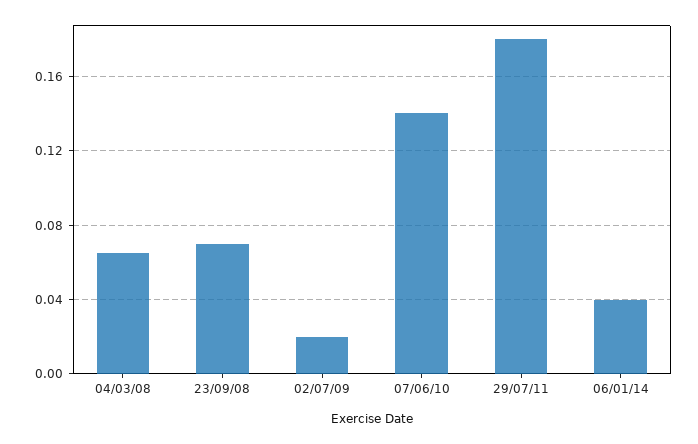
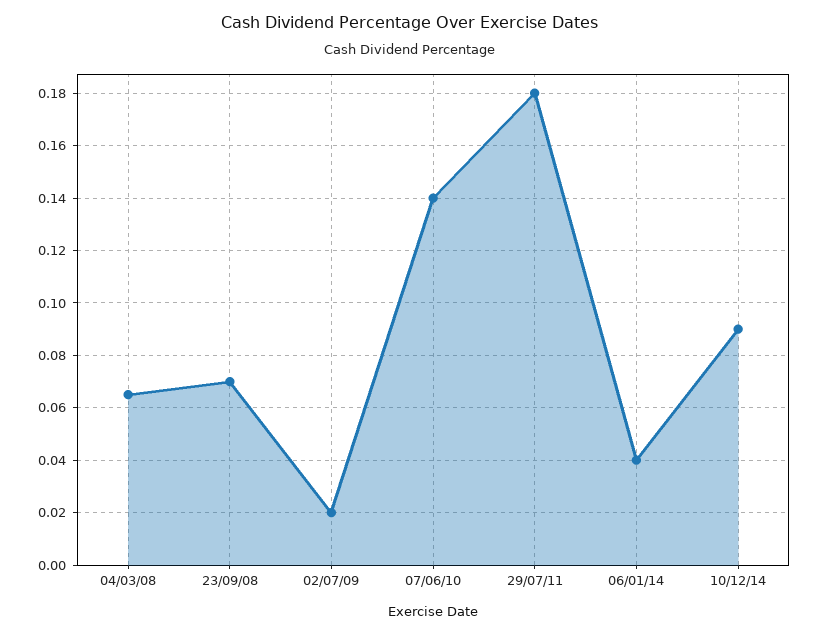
10/12/14: none -> 0.09

